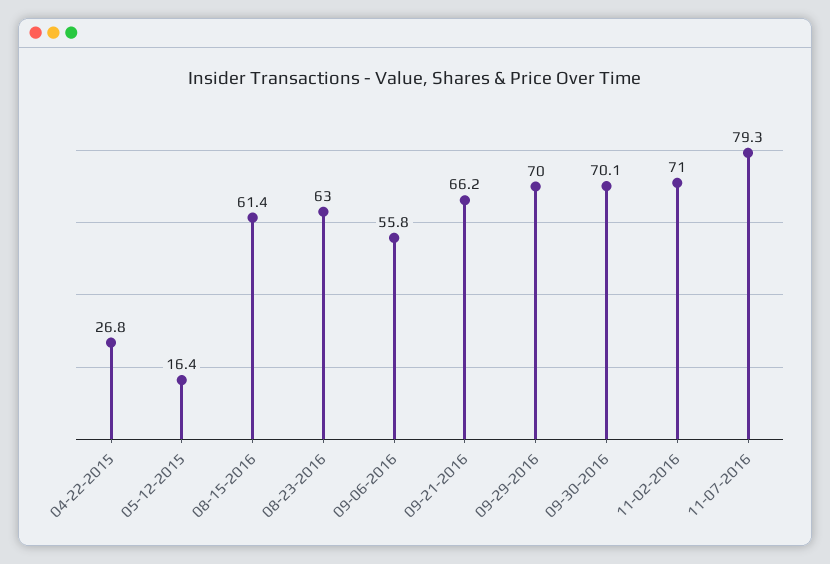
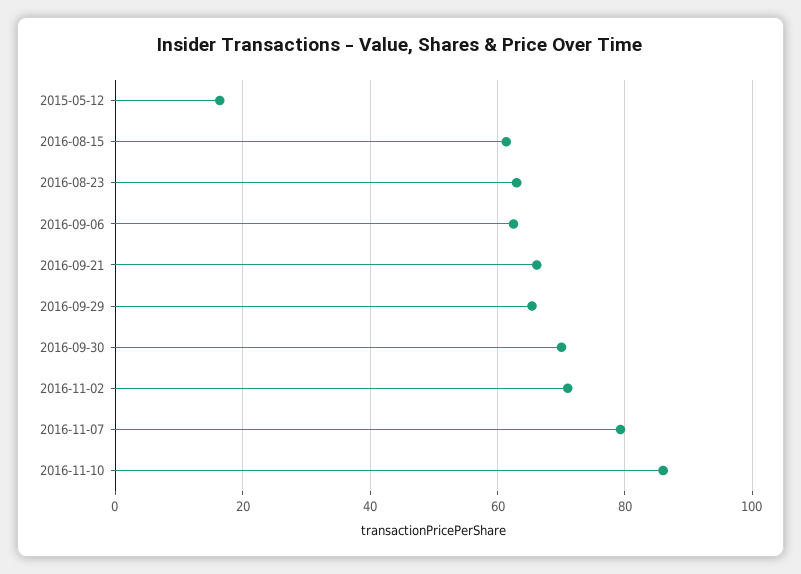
04-22-2015: 26.8 -> none
09-06-2016: 55.8 -> 62
09-29-2016: 70 -> 66
2016-11-10: none -> 86

